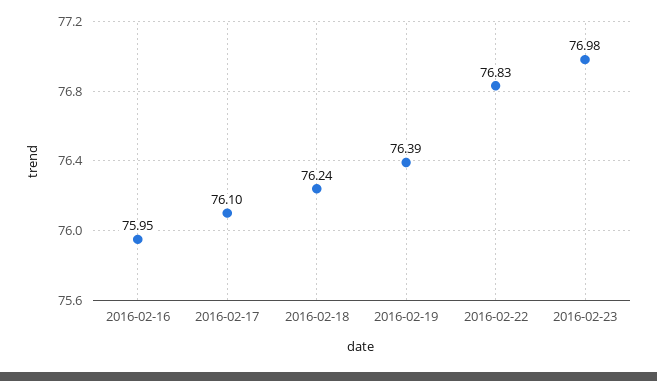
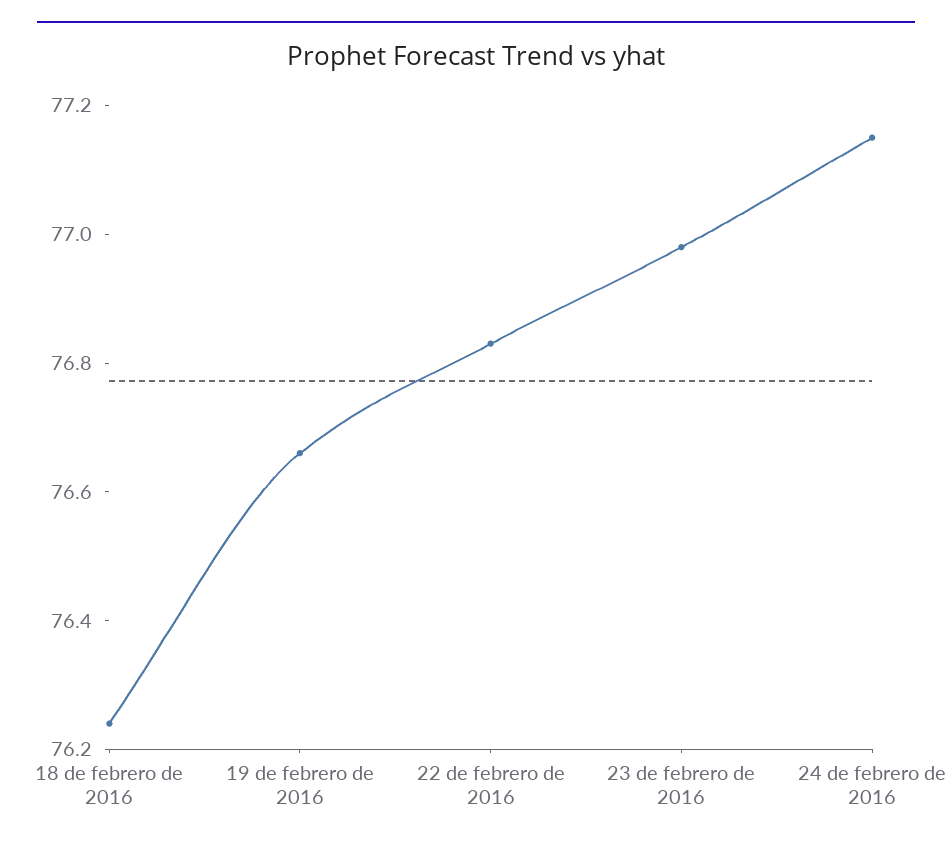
2016-02-16: 75.95 -> none
2016-02-17: 76.1 -> none
2016-02-19: 76.39 -> 76.65
24 de febrero de 2016: none -> 77.15

